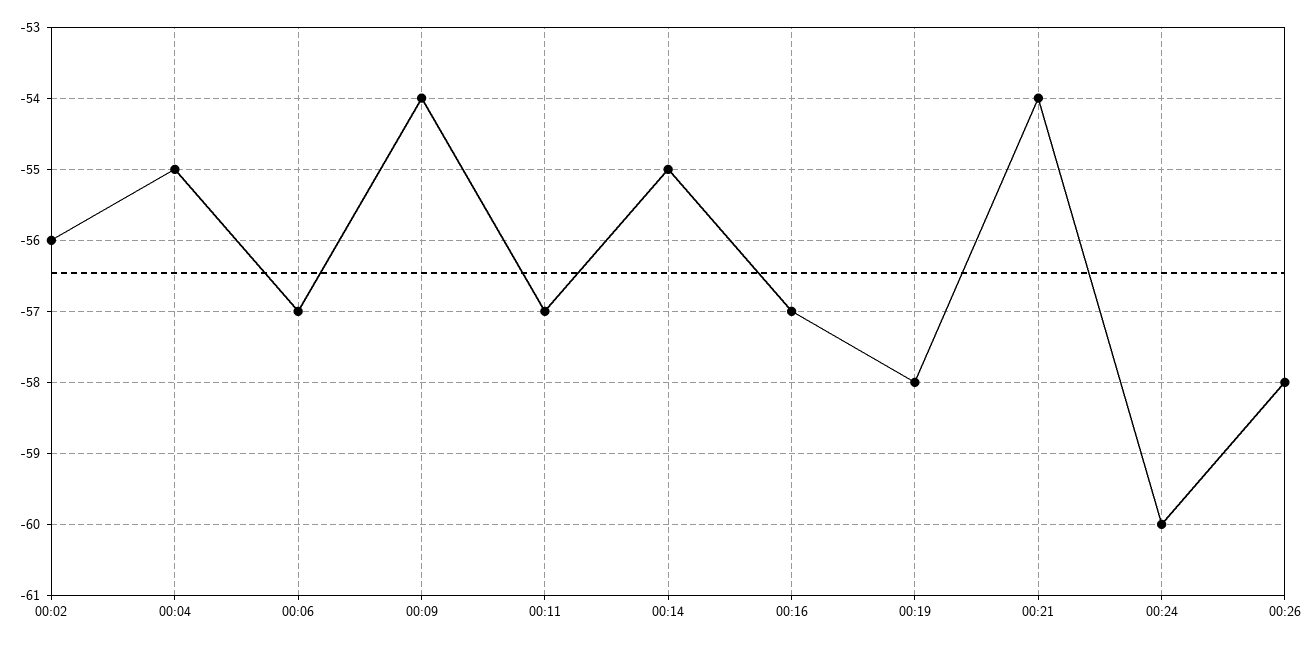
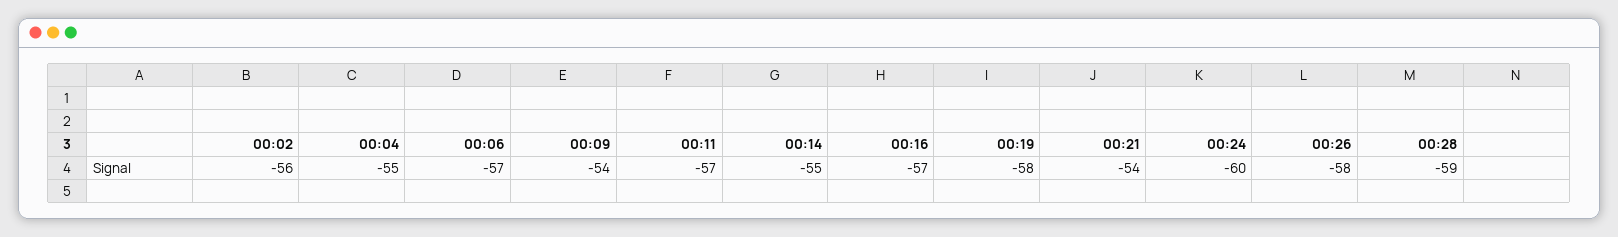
00:28: none -> -59

